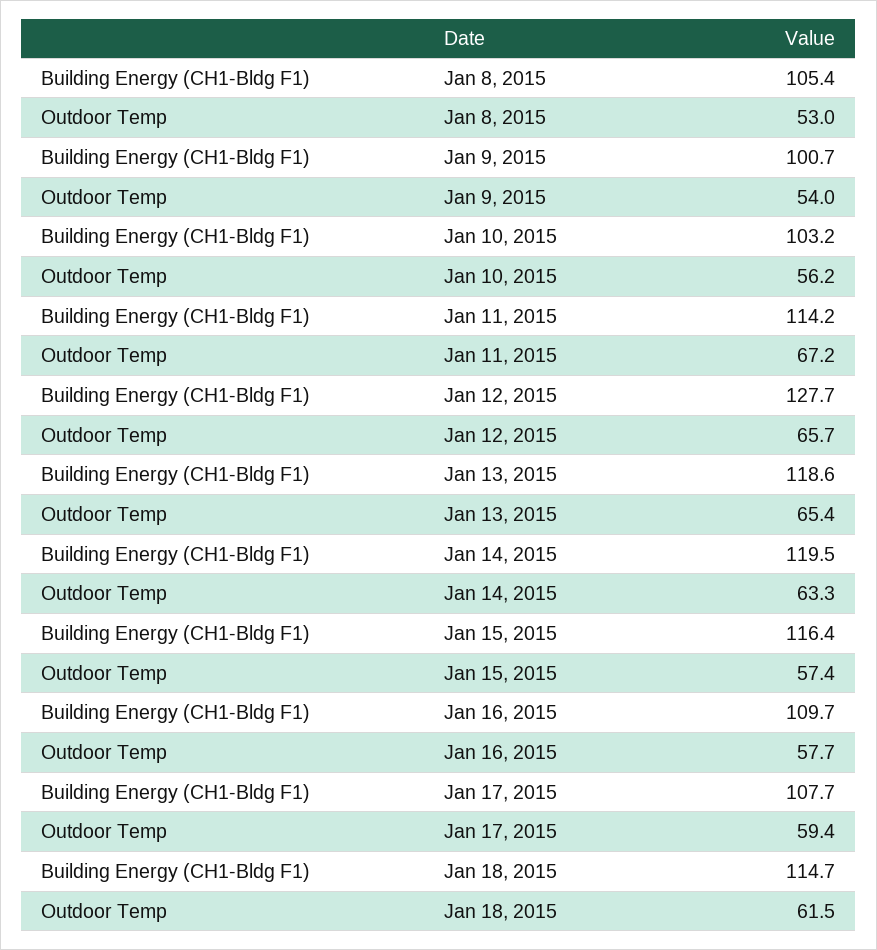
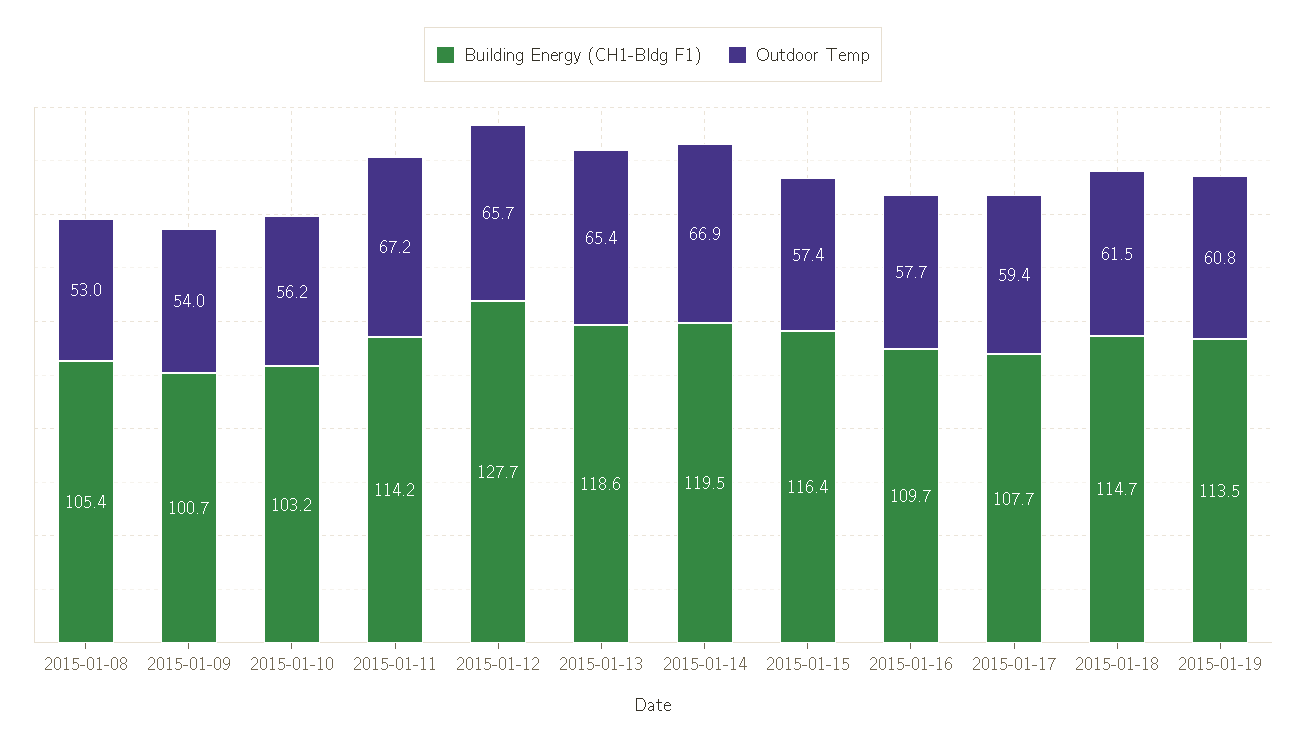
Outdoor Temp, Jan 14, 2015: 63.3 -> 66.9
Building Energy (CH1-Bldg F1), 2015-01-19: none -> 113.5
Outdoor Temp, 2015-01-19: none -> 60.8

